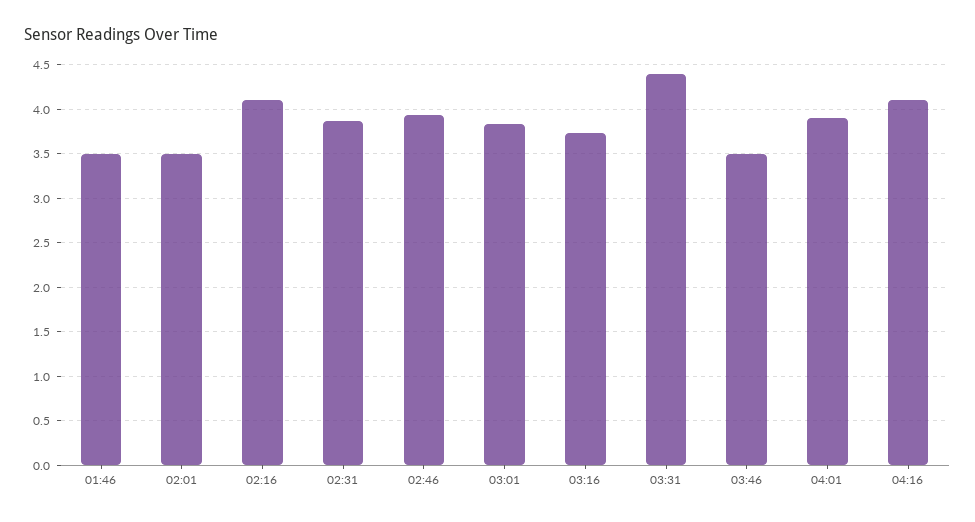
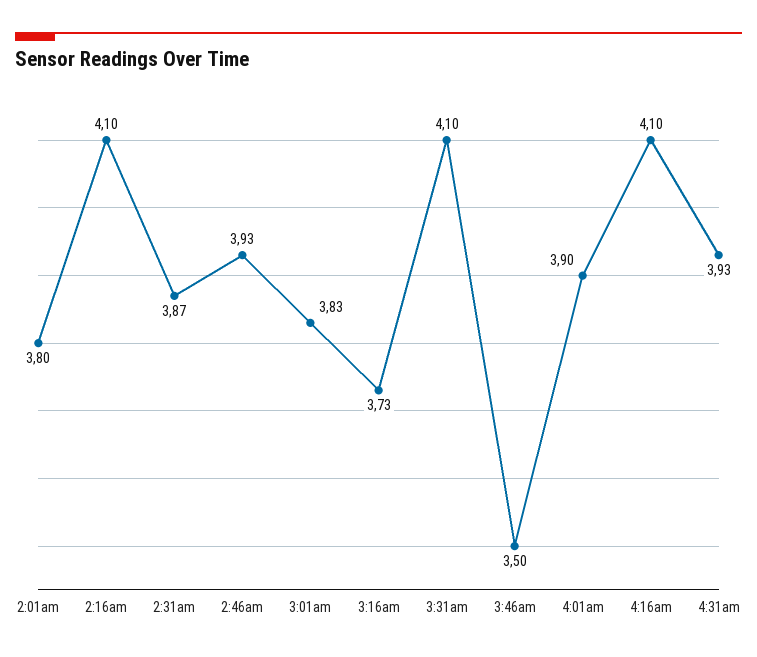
01:46: 3.5 -> none
02:01: 3.5 -> 3.8
03:31: 4.4 -> 4.1
4:31am: none -> 3.93

